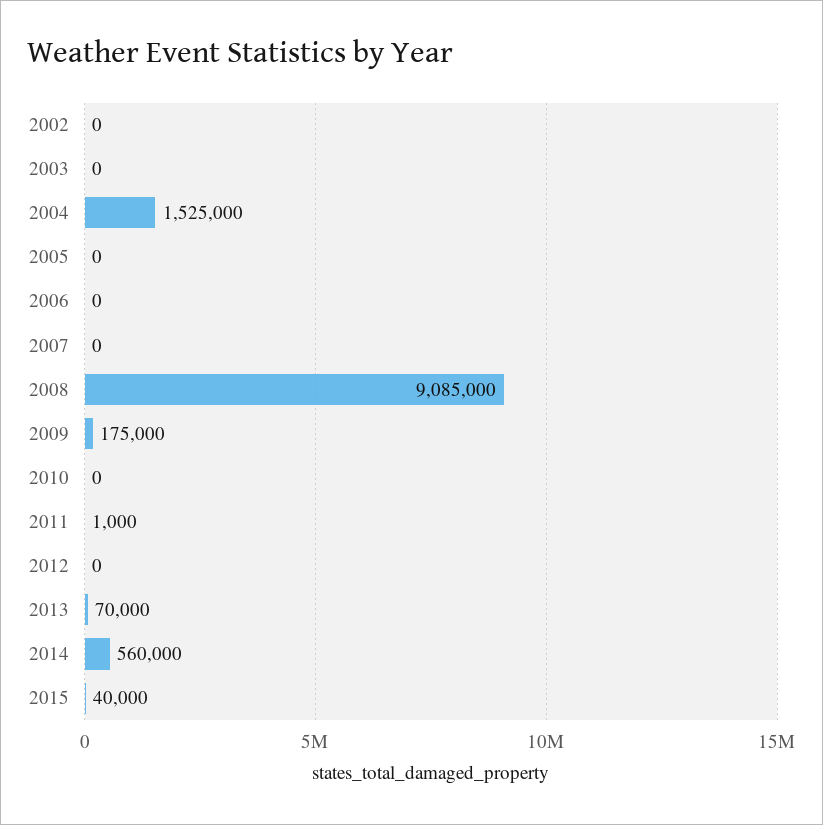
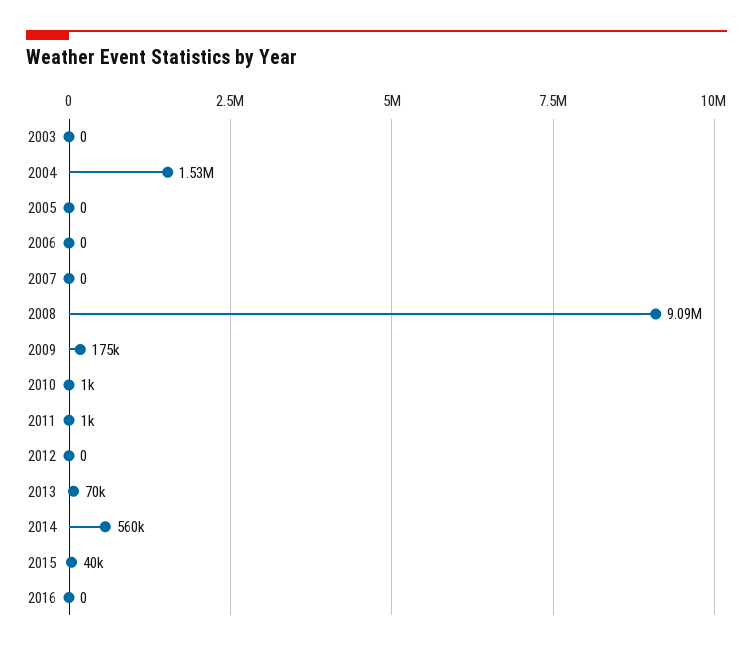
2002: 0 -> none
2010: 0 -> 1000
2016: none -> 0

